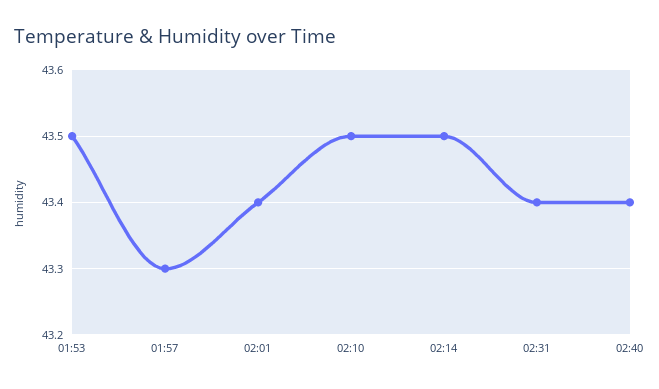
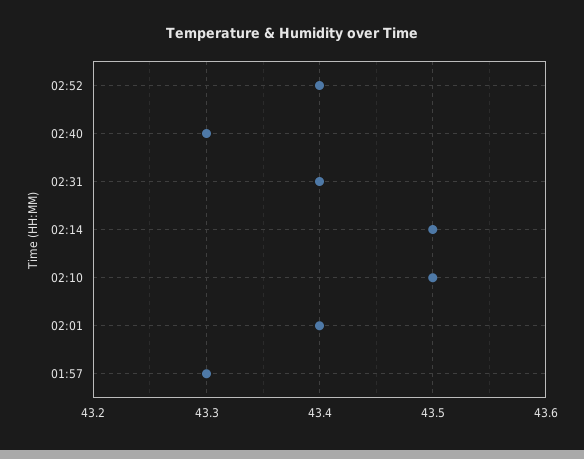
01:53: 43.5 -> none
02:40: 43.4 -> 43.3
02:52: none -> 43.4

